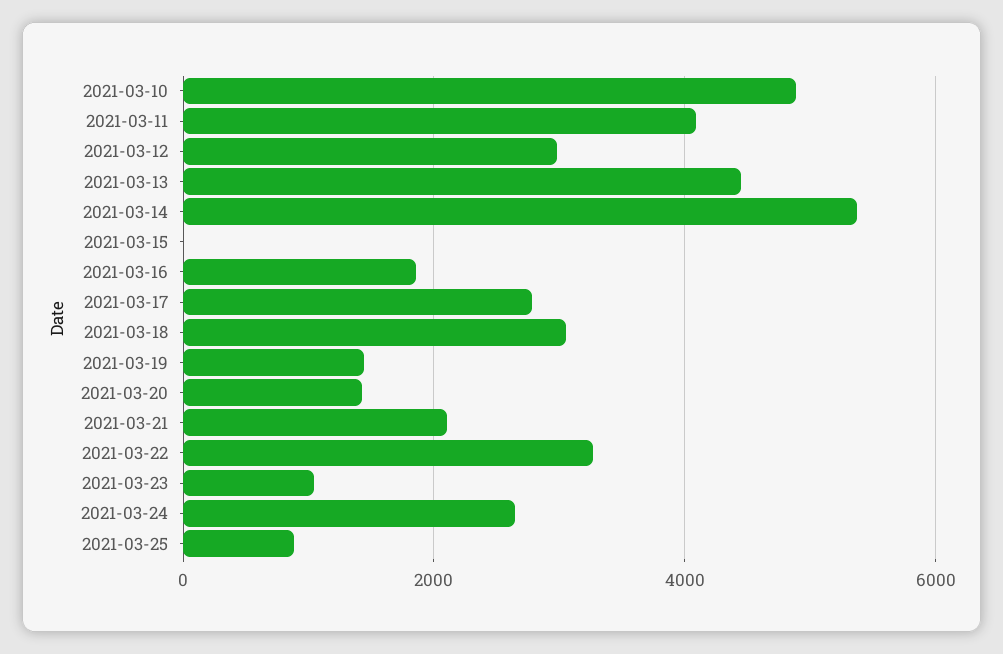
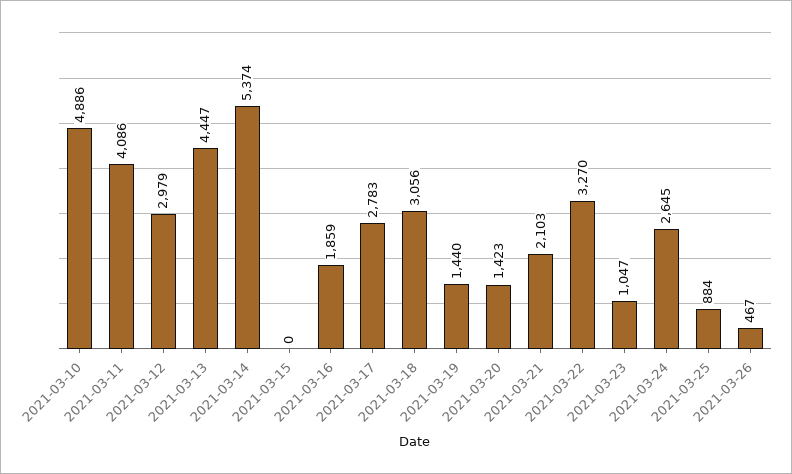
2021-03-26: none -> 467

